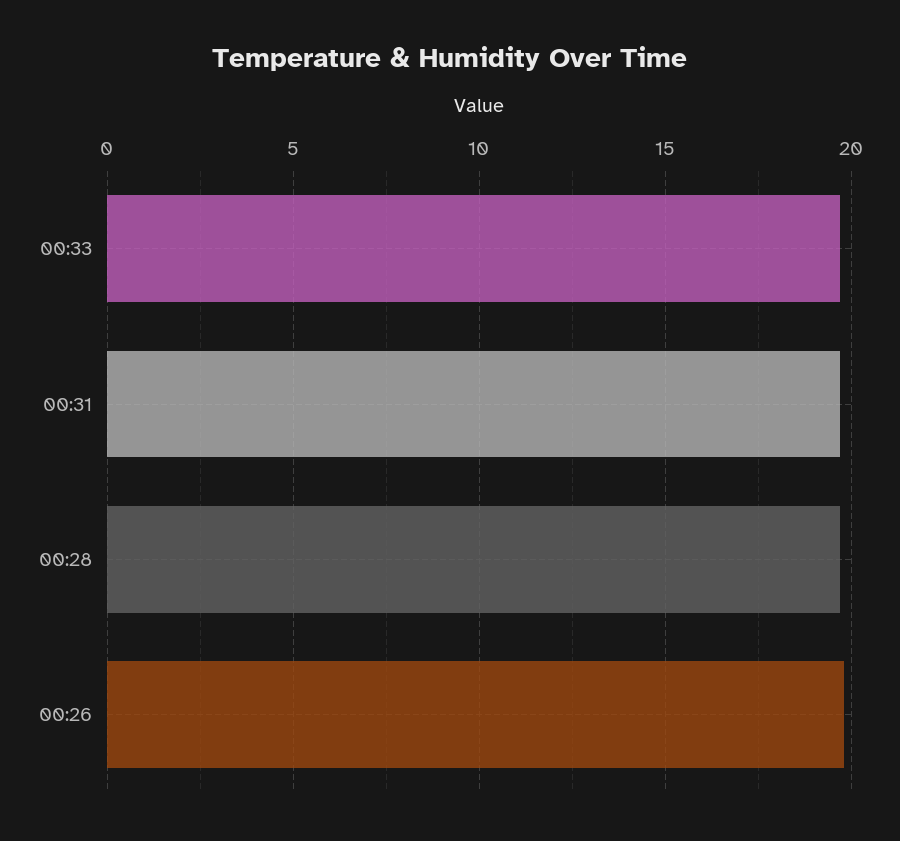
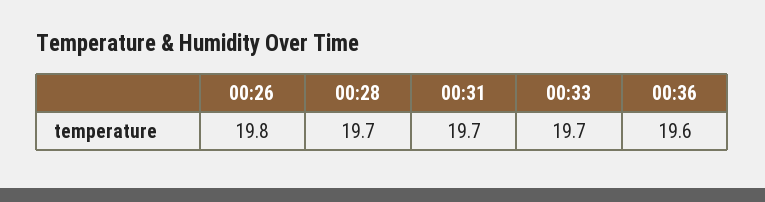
00:36: none -> 19.6

